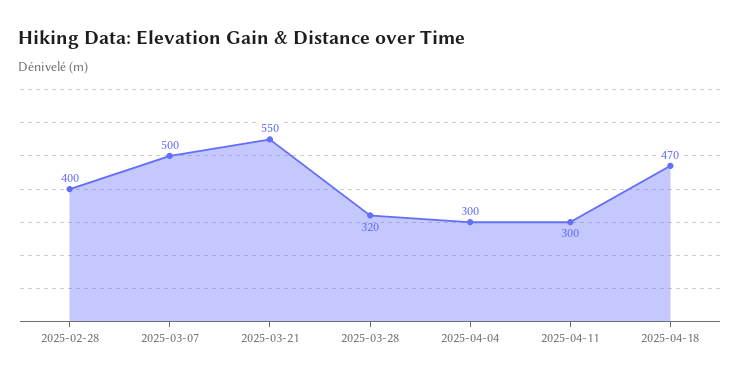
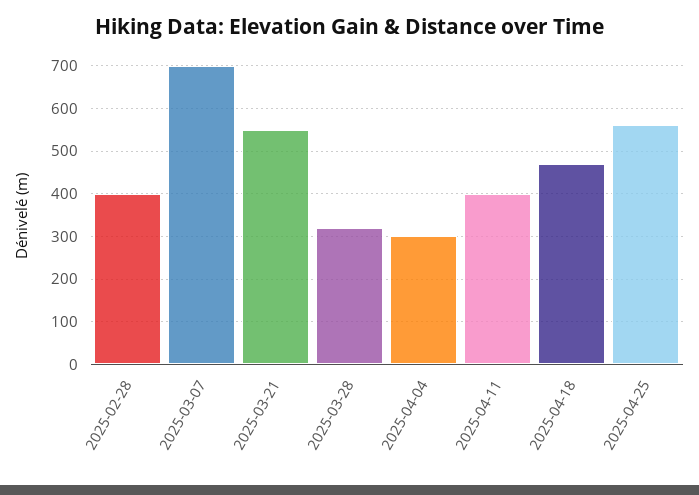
2025-03-07: 500 -> 700
2025-04-11: 300 -> 400
2025-04-25: none -> 560

